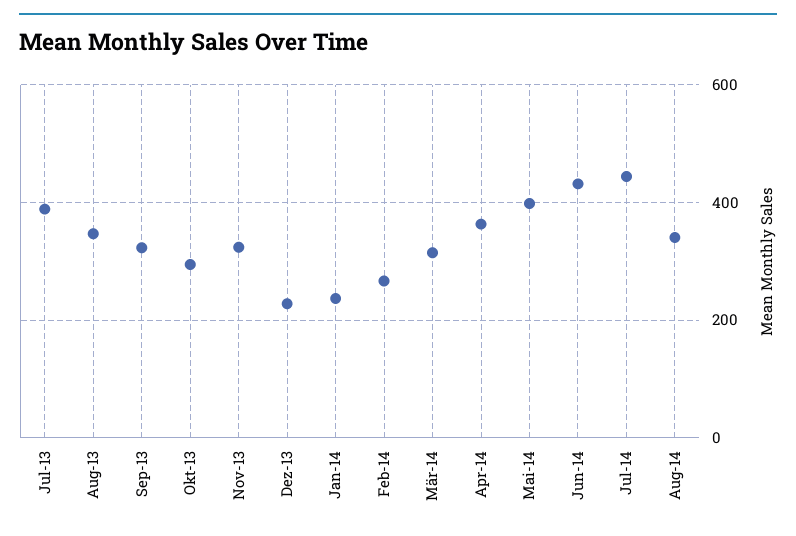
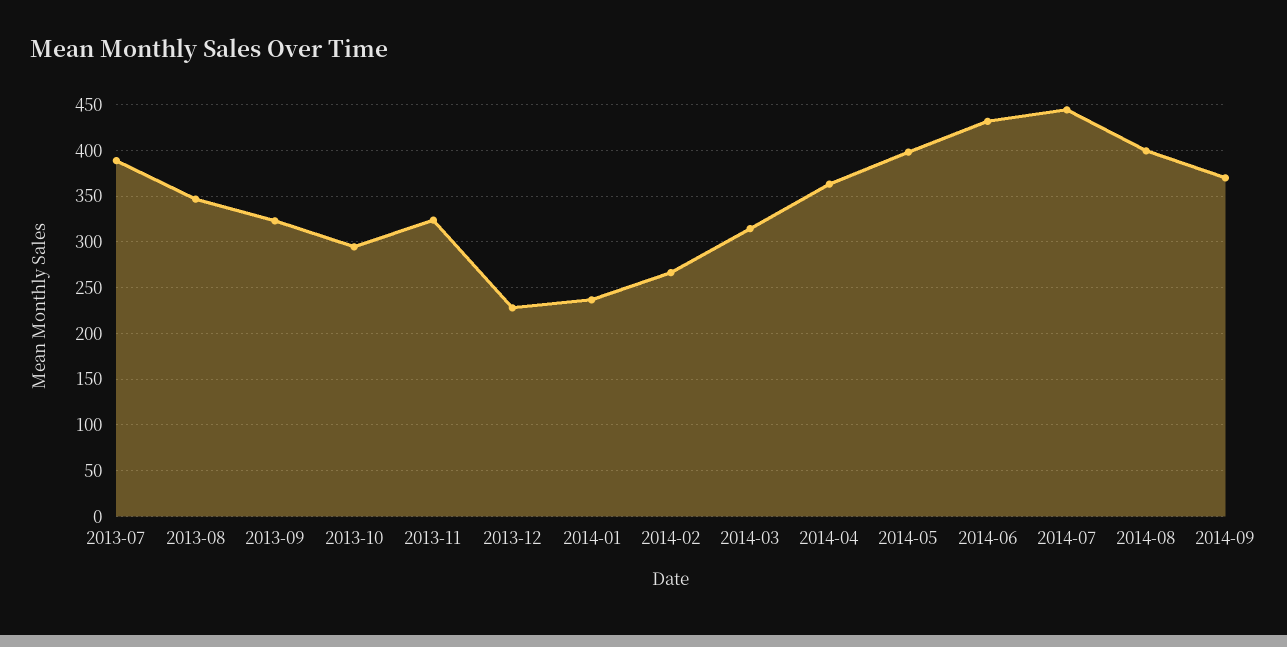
Aug-14: 340 -> 400
2014-09: none -> 370

